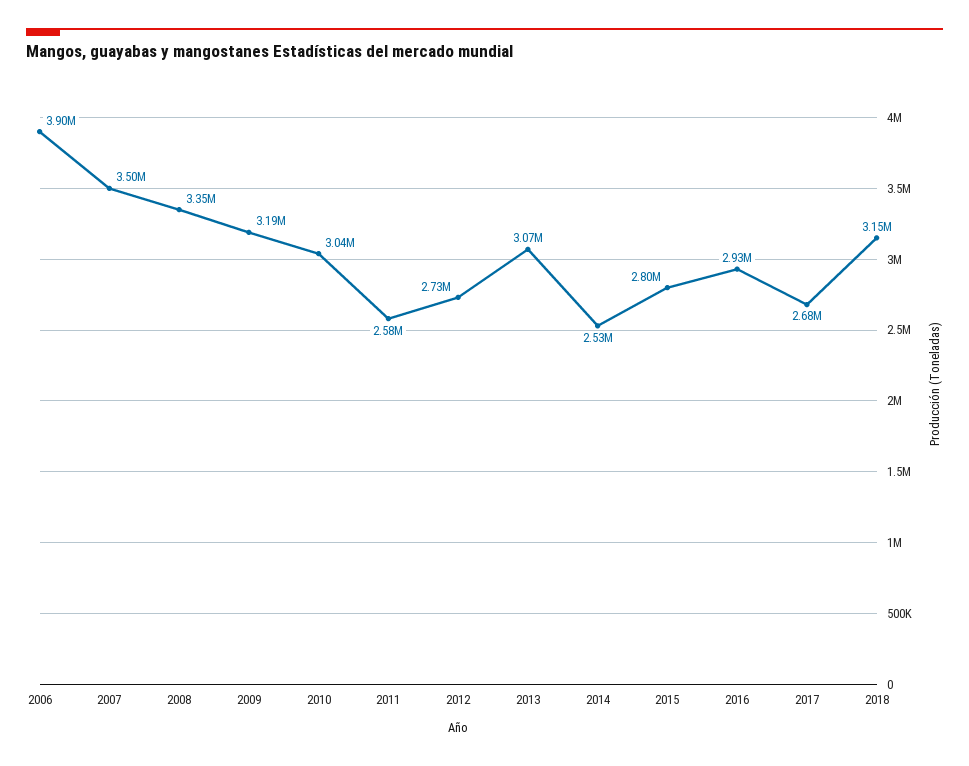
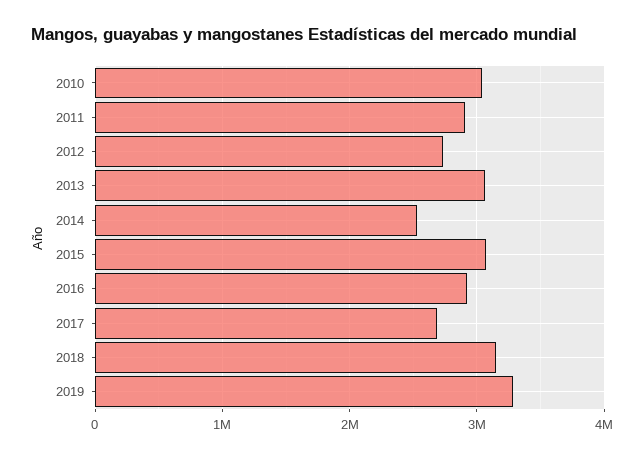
2006: 3900000 -> none
2007: 3500000 -> none
2008: 3350000 -> none
2009: 3190000 -> none
2011: 2580000 -> 2900000
2015: 2800000 -> 3100000
2019: none -> 3300000

